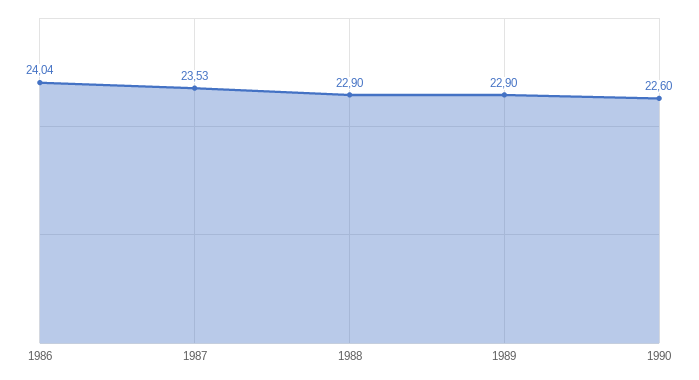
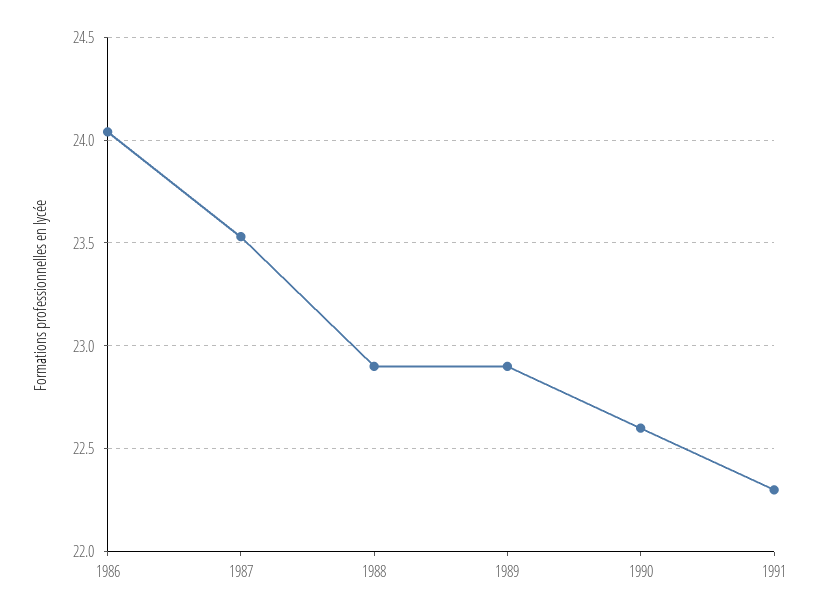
1991: none -> 22.3

